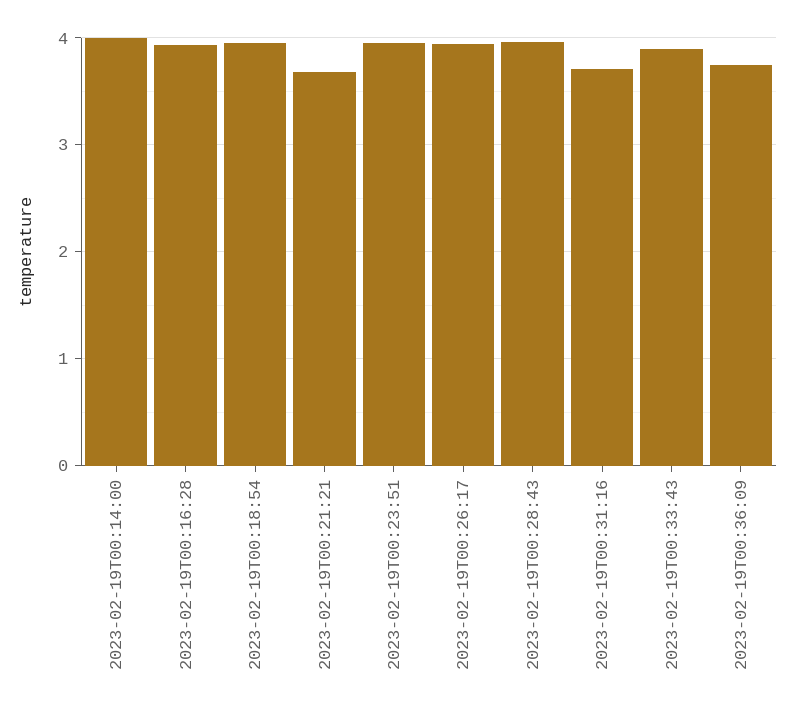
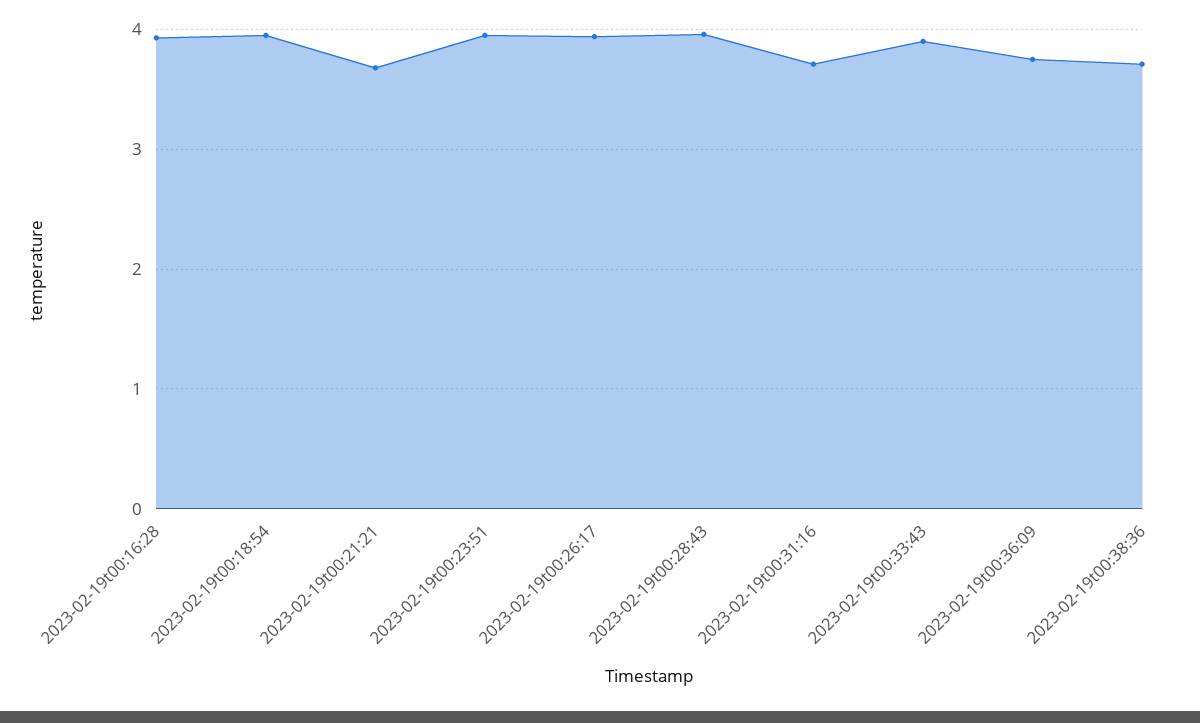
2023-02-19T00:14:00: 4 -> none
2023-02-19t00:38:36: none -> 3.7

